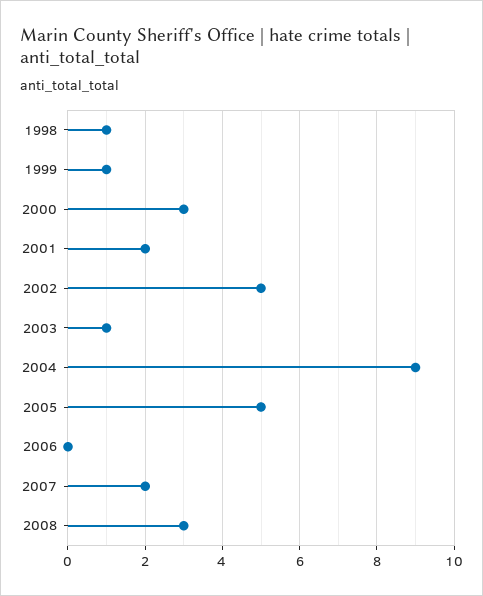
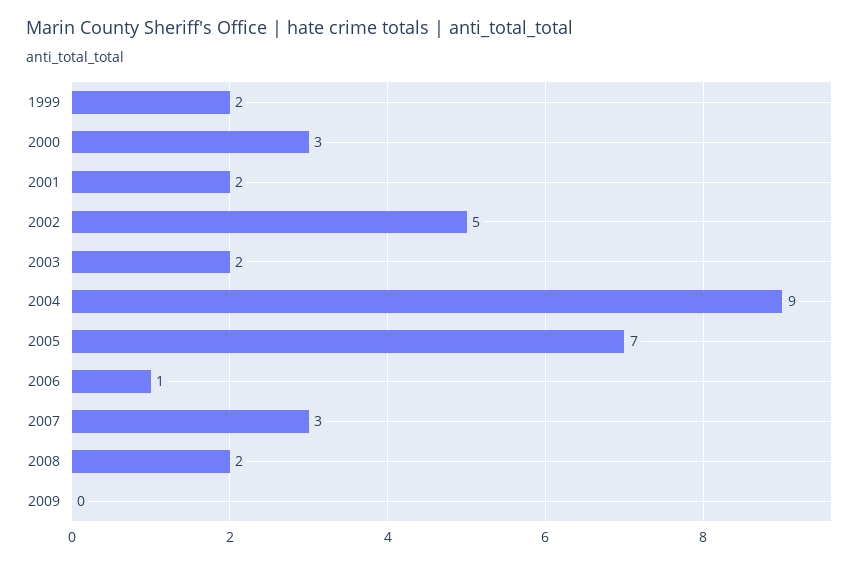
1998: 1 -> none
1999: 1 -> 2
2003: 1 -> 2
2005: 5 -> 7
2006: 0 -> 1
2007: 2 -> 3
2008: 3 -> 2
2009: none -> 0

